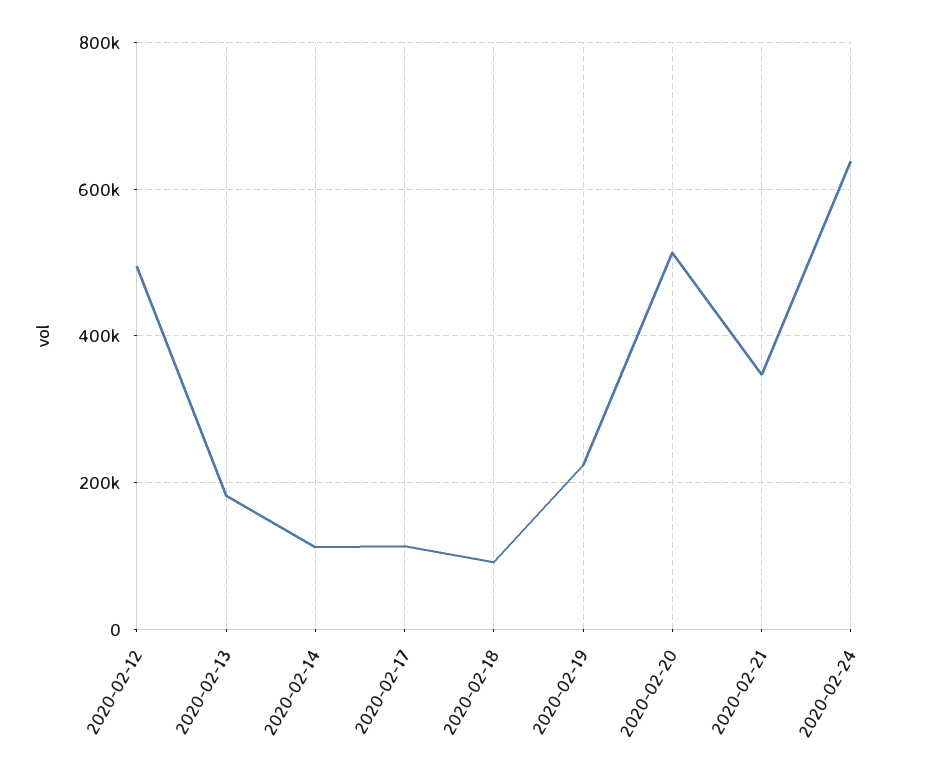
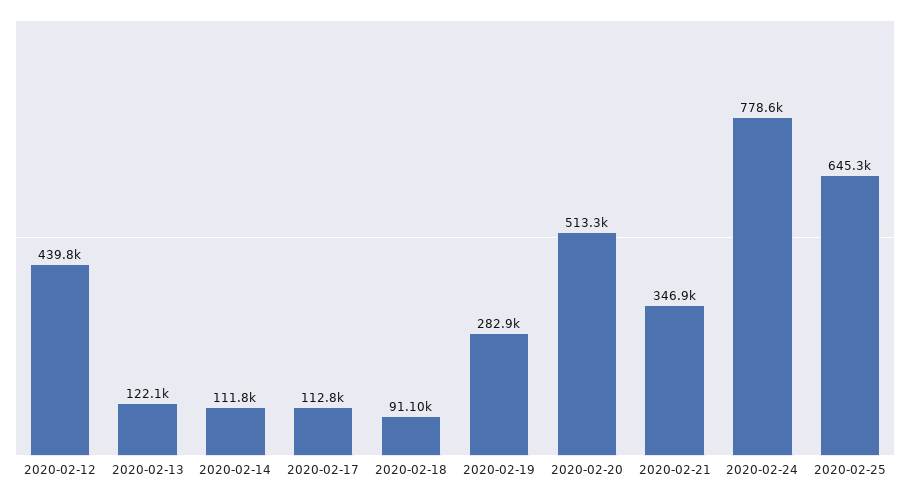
2020-02-12: 500000 -> 439800
2020-02-13: 180000 -> 122100
2020-02-19: 220000 -> 282900
2020-02-24: 640000 -> 778600
2020-02-25: none -> 645300

